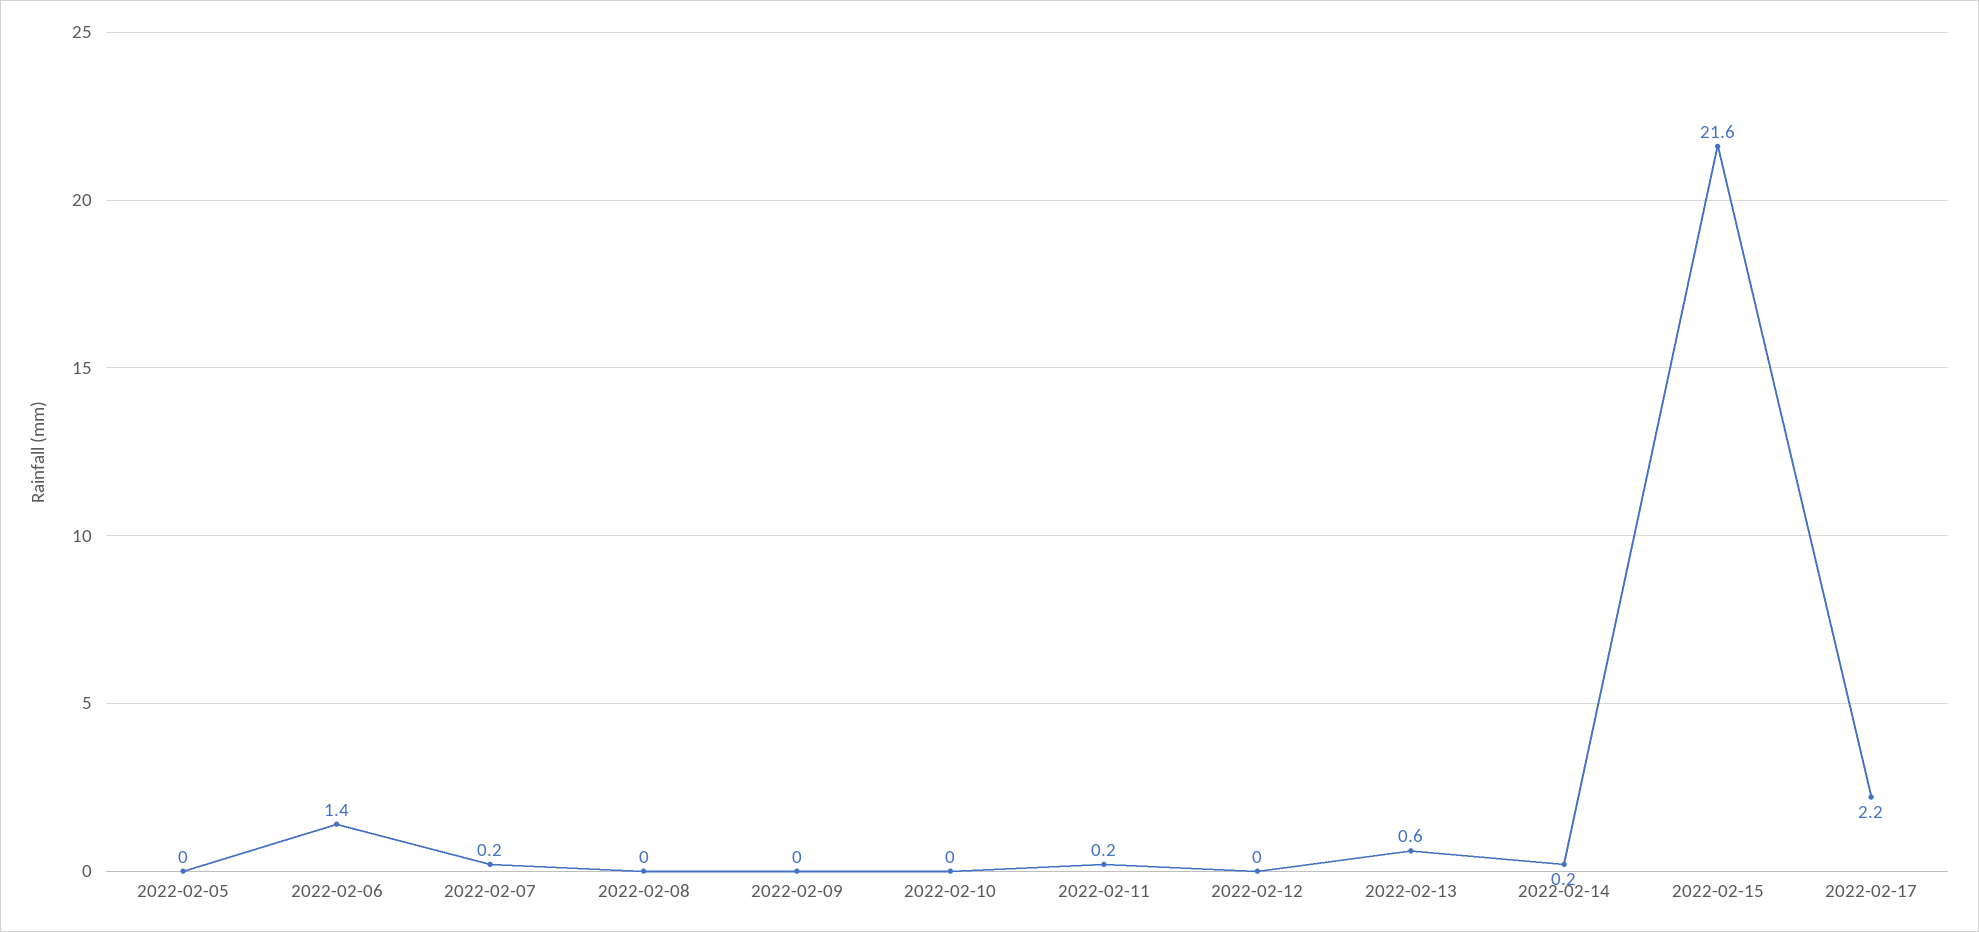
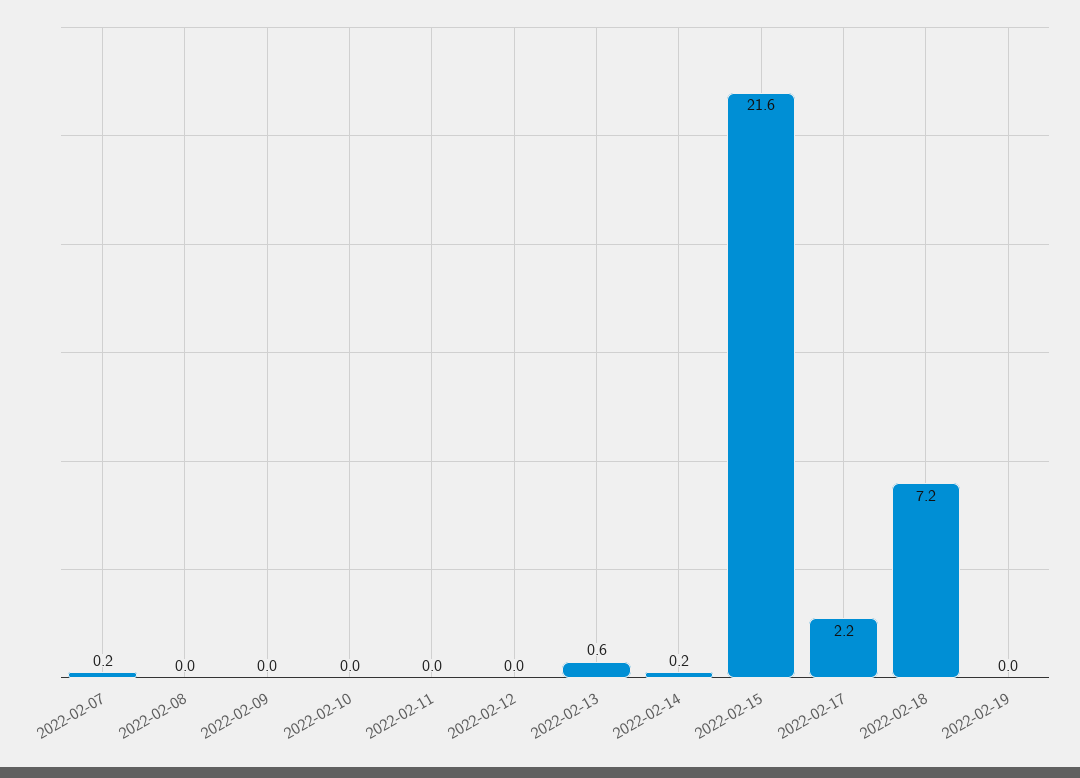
2022-02-05: 0 -> none
2022-02-06: 1.4 -> none
2022-02-11: 0.2 -> 0
2022-02-18: none -> 7.2
2022-02-19: none -> 0

